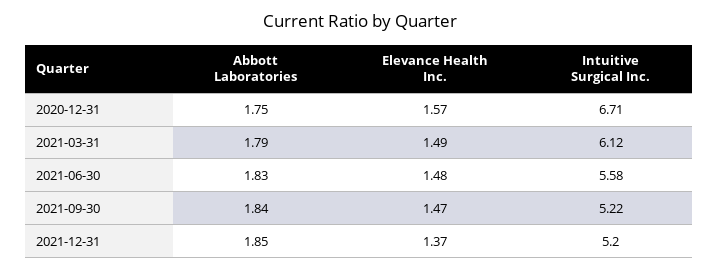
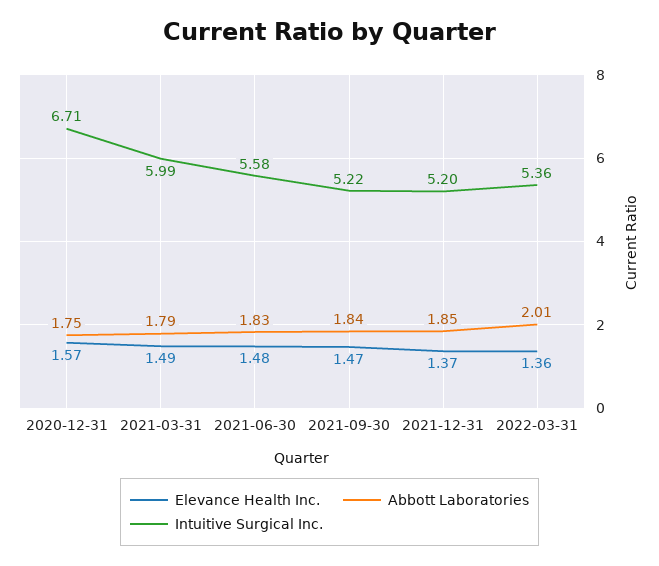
Intuitive Surgical Inc., 2021-03-31: 6.12 -> 5.99
Elevance Health Inc., 2022-03-31: none -> 1.36
Abbott Laboratories, 2022-03-31: none -> 2.01
Intuitive Surgical Inc., 2022-03-31: none -> 5.36

